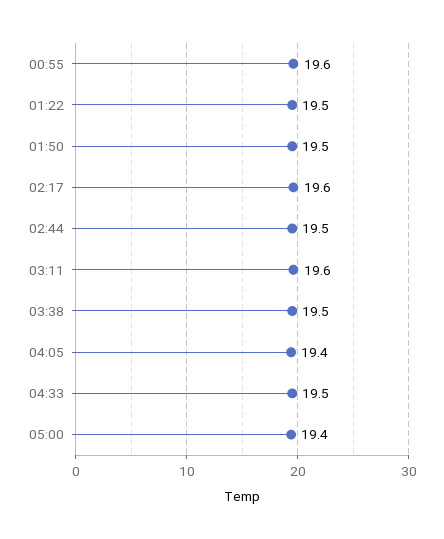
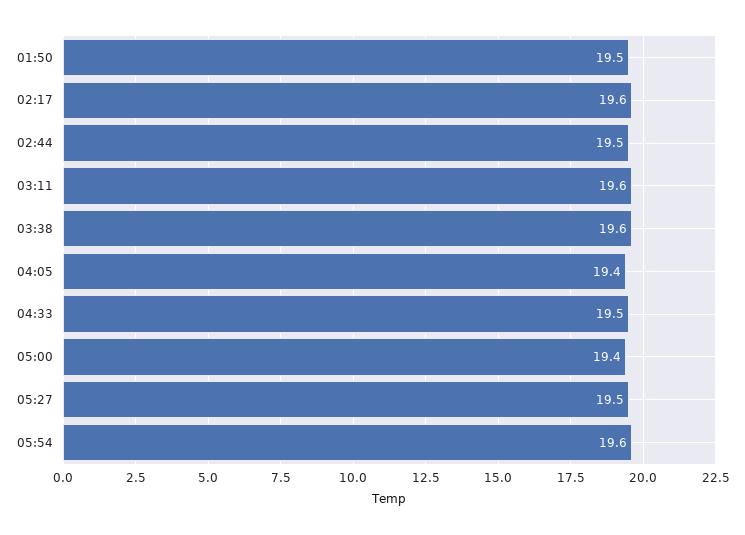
00:55: 19.6 -> none
01:22: 19.5 -> none
03:38: 19.5 -> 19.6
05:27: none -> 19.5
05:54: none -> 19.6

